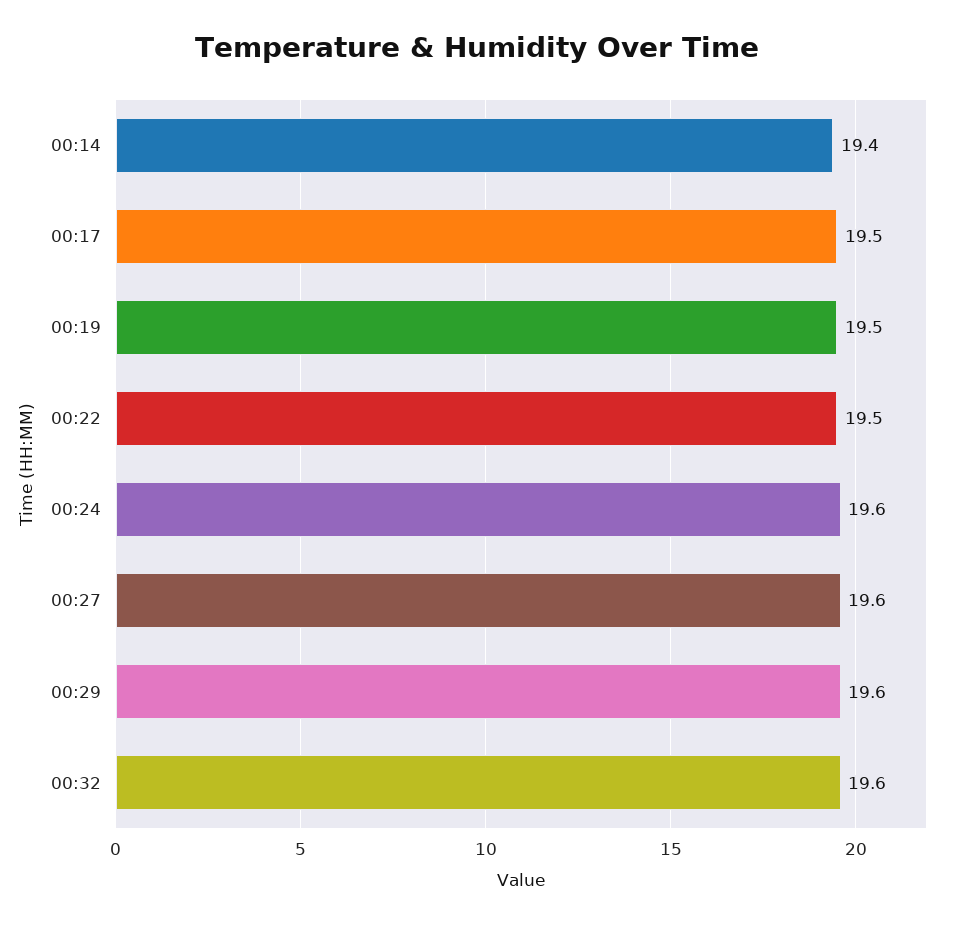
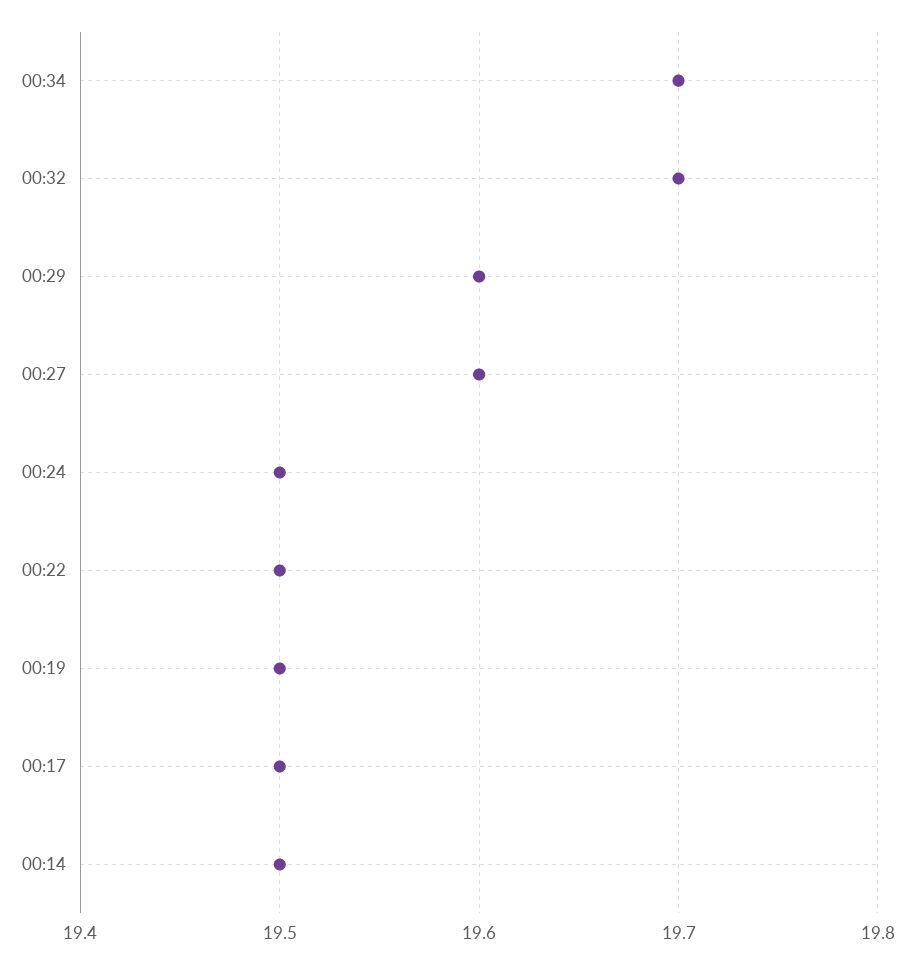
00:14: 19.4 -> 19.5
00:24: 19.6 -> 19.5
00:32: 19.6 -> 19.7
00:34: none -> 19.7

